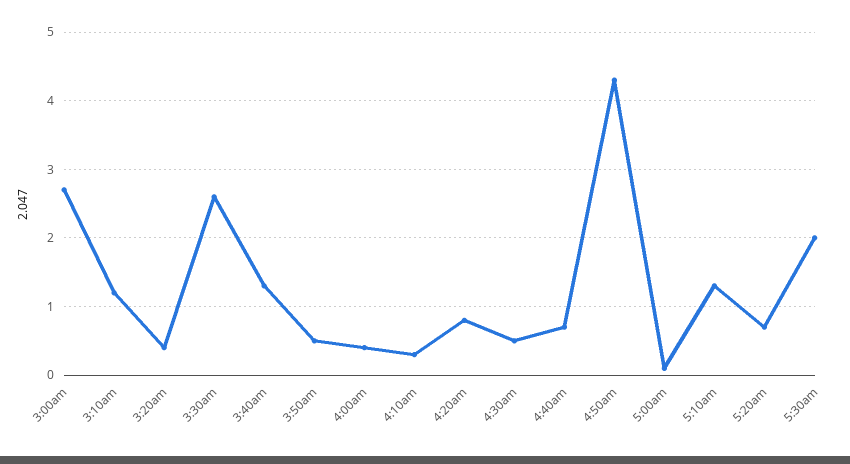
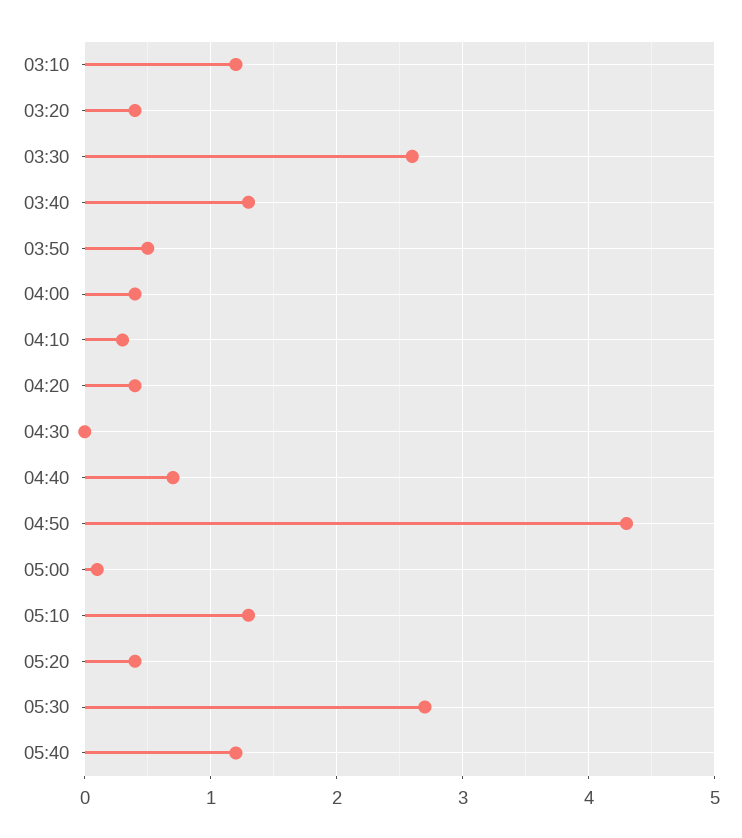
3:00am: 2.7 -> none
4:20am: 0.8 -> 0.4
4:30am: 0.5 -> 0
5:20am: 0.7 -> 0.4
5:30am: 2 -> 2.7
05:40: none -> 1.2

